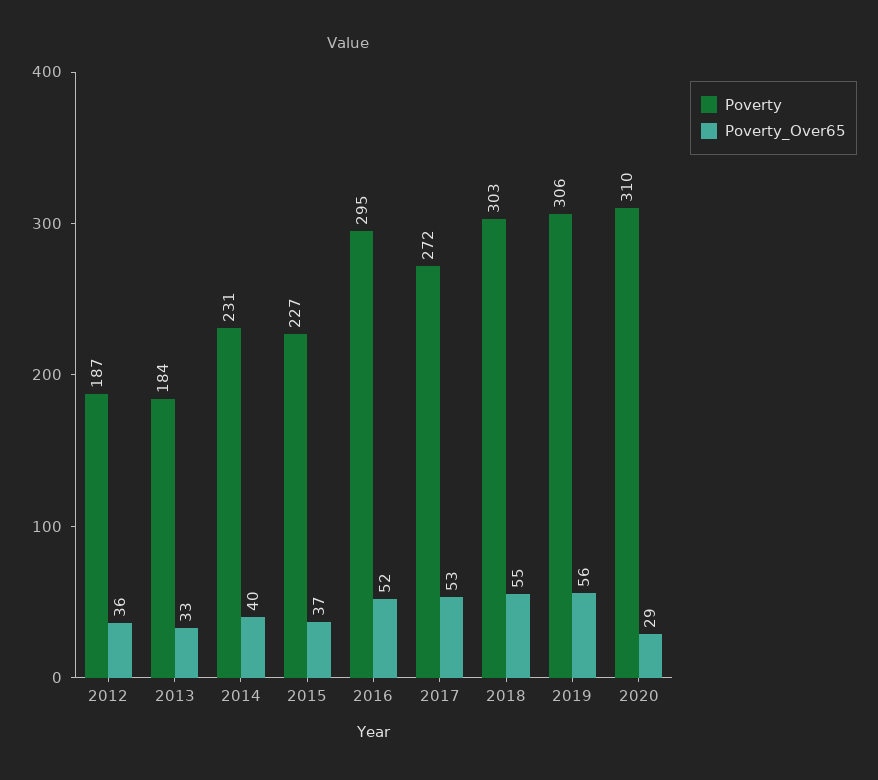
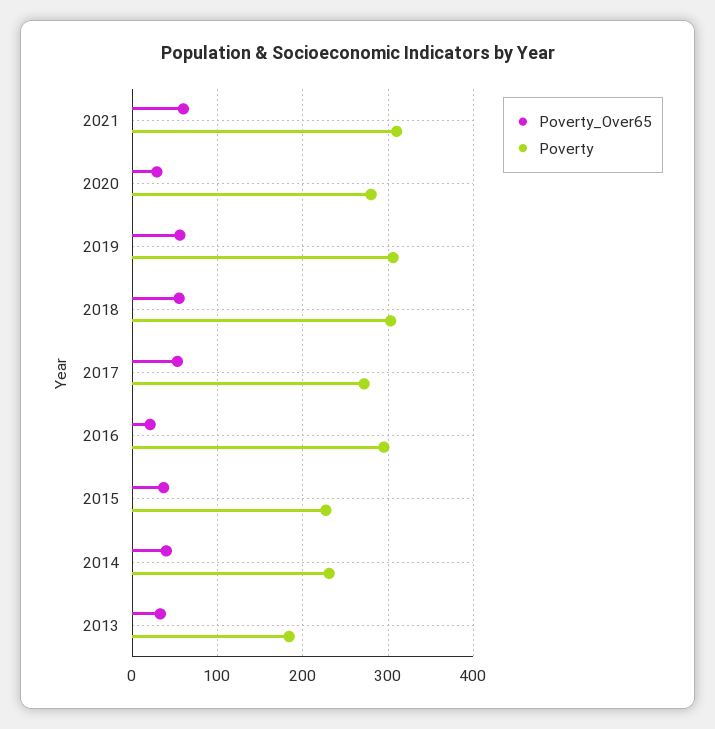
Poverty, 2012: 187 -> none
Poverty_Over65, 2012: 36 -> none
Poverty_Over65, 2016: 52 -> 20
Poverty, 2020: 310 -> 280
Poverty_Over65, 2021: none -> 60
Poverty, 2021: none -> 310

